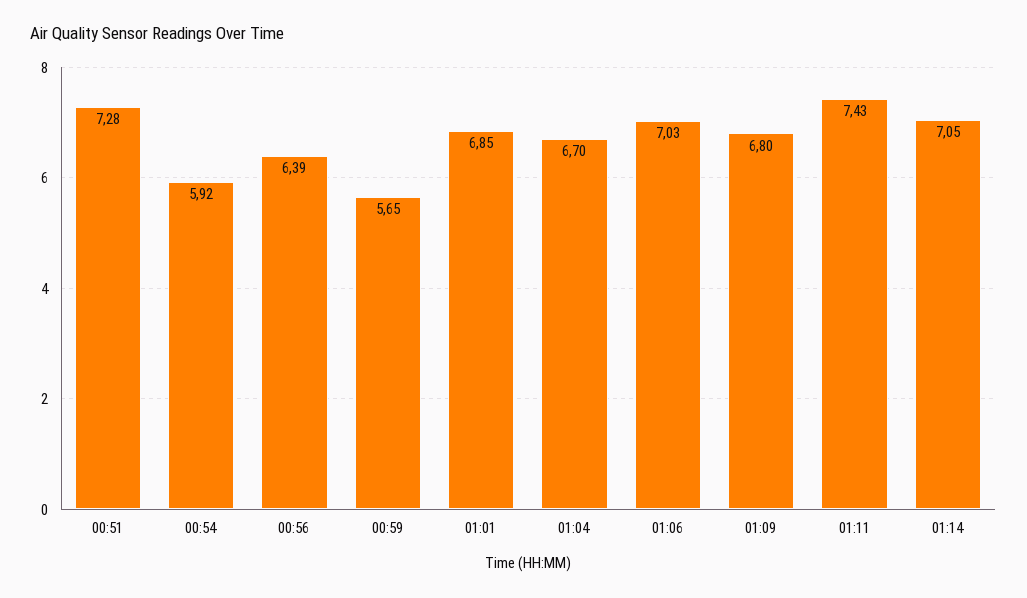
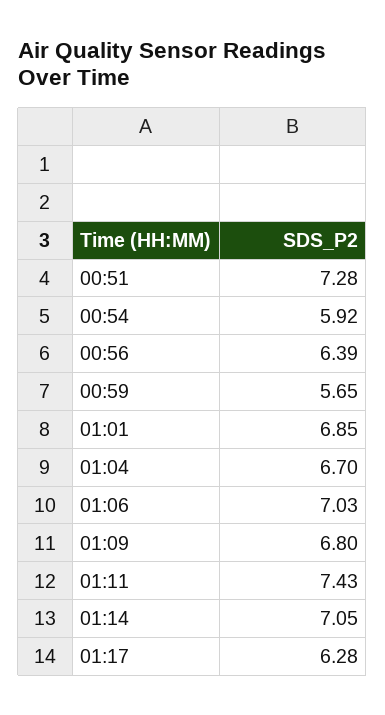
01:17: none -> 6.28

